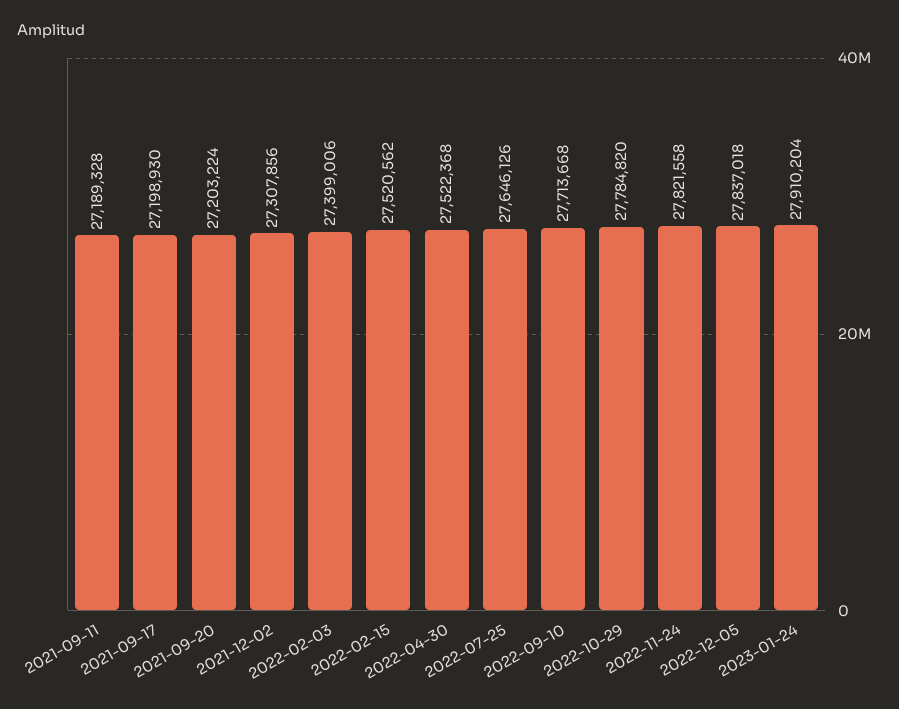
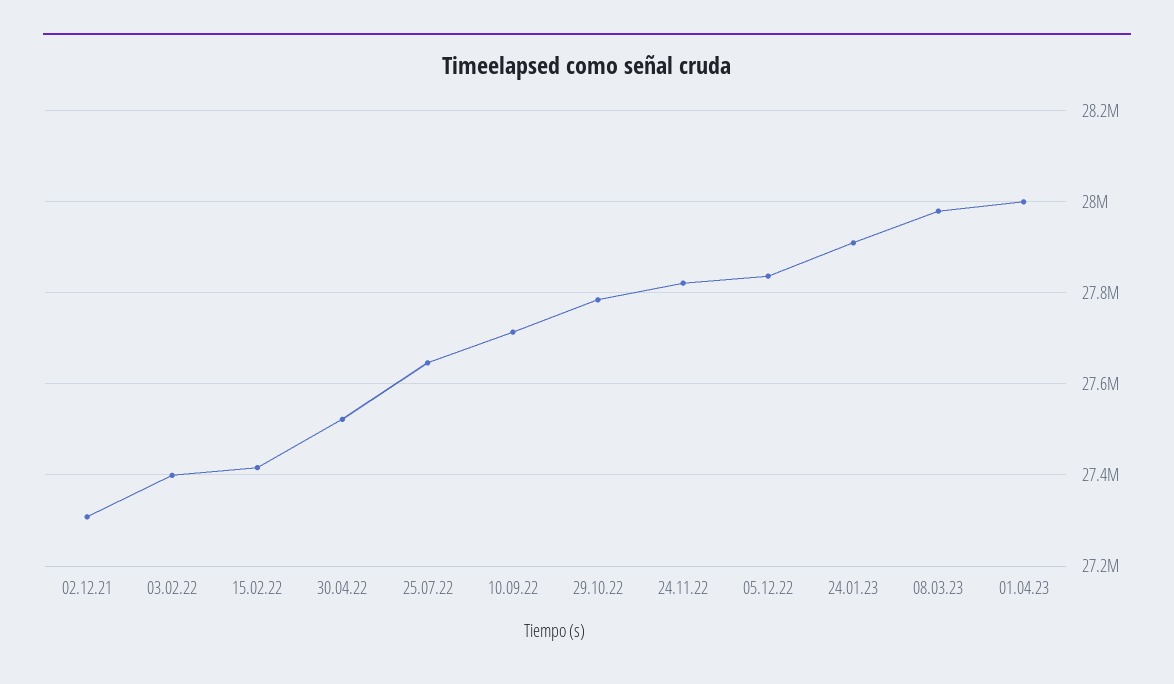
2021-09-11: 27189328 -> none
2021-09-17: 27198930 -> none
2021-09-20: 27203224 -> none
2022-02-15: 27520562 -> 27420000
08.03.23: none -> 27980000
01.04.23: none -> 28000000

